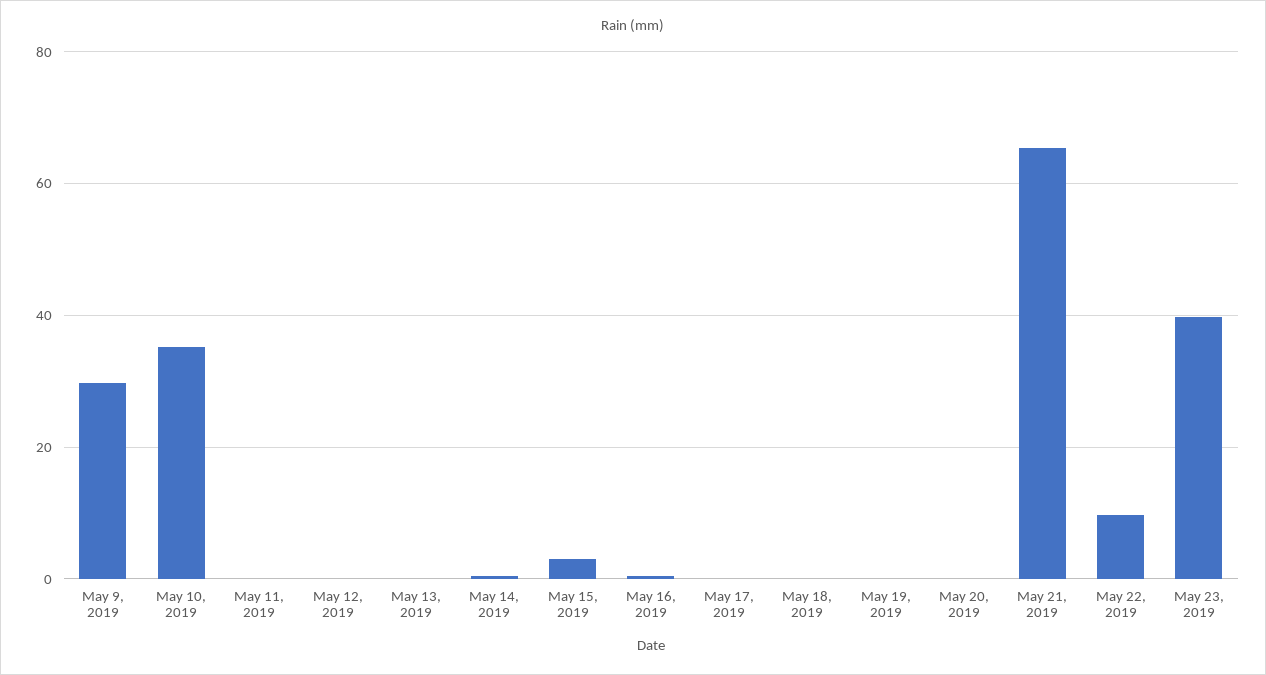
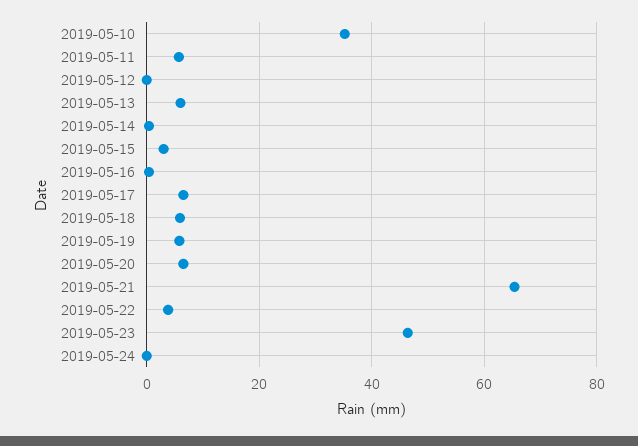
May 9, 2019: 30 -> none
May 11, 2019: 0 -> 6
May 13, 2019: 0 -> 6
May 17, 2019: 0 -> 6
May 18, 2019: 0 -> 6
May 19, 2019: 0 -> 6
May 20, 2019: 0 -> 6
May 22, 2019: 10 -> 4
May 23, 2019: 40 -> 46
2019-05-24: none -> 0

